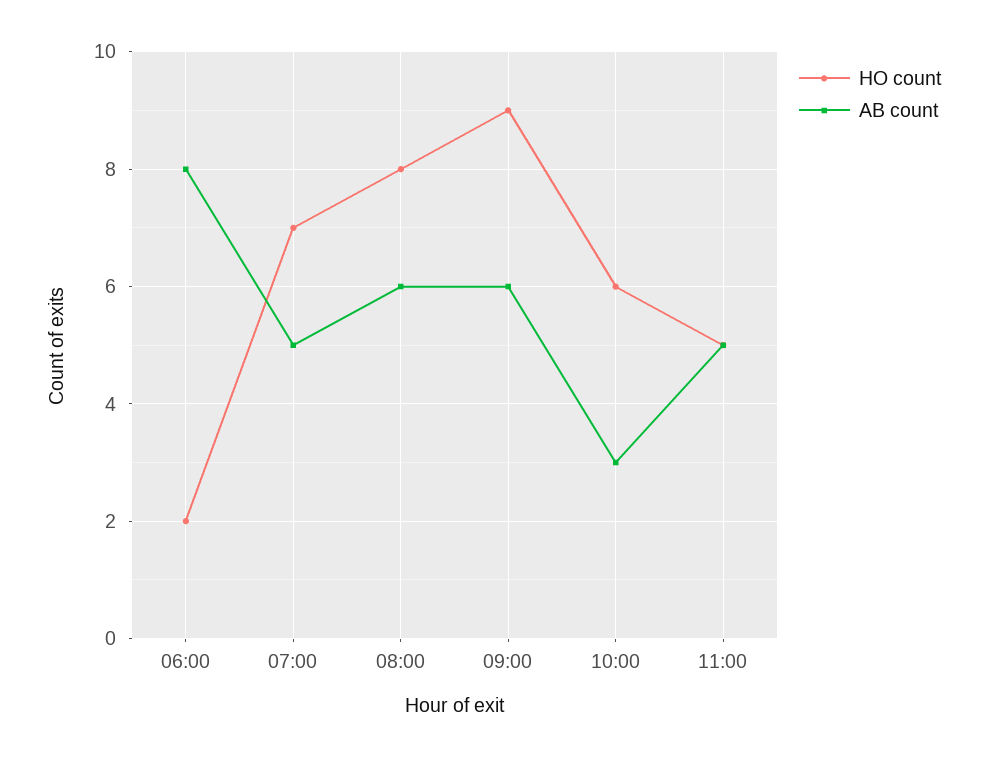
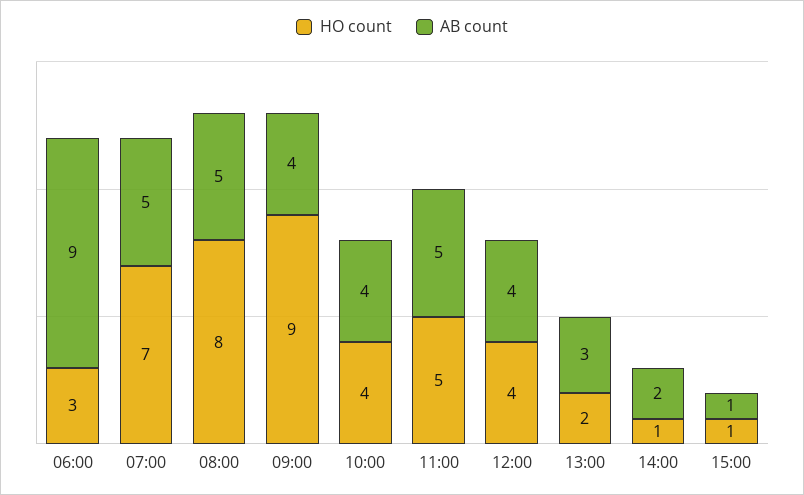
HO count, 06:00: 2 -> 3
AB count, 06:00: 8 -> 9
AB count, 08:00: 6 -> 5
AB count, 09:00: 6 -> 4
HO count, 10:00: 6 -> 4
AB count, 10:00: 3 -> 4
HO count, 12:00: none -> 4
AB count, 12:00: none -> 4
HO count, 13:00: none -> 2
AB count, 13:00: none -> 3
HO count, 14:00: none -> 1
AB count, 14:00: none -> 2
HO count, 15:00: none -> 1
AB count, 15:00: none -> 1

